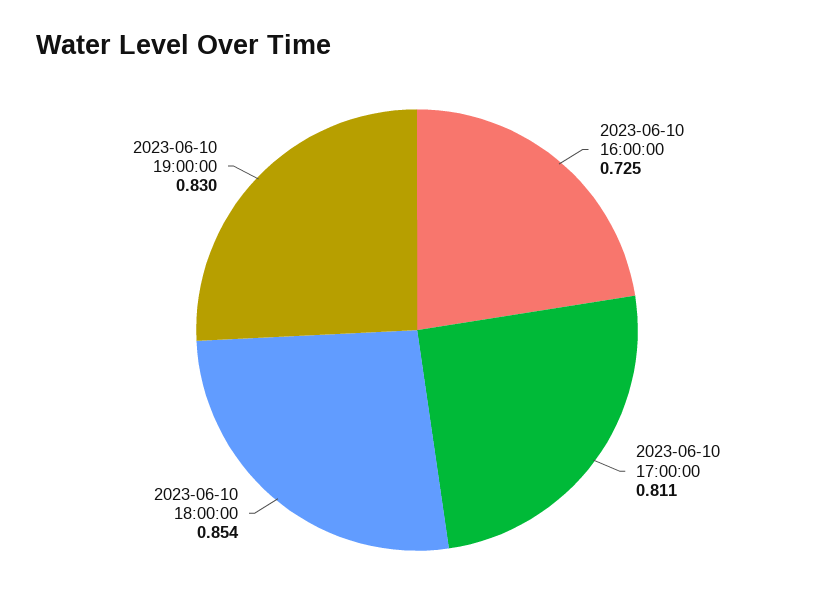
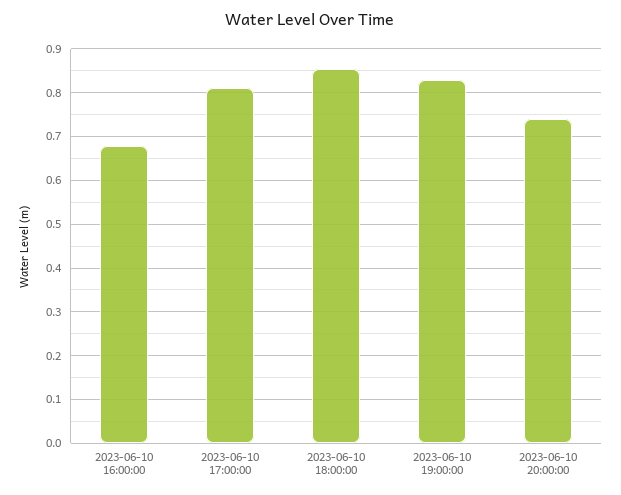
2023-06-10 16:00:00: 0.725 -> 0.68
2023-06-10 20:00:00: none -> 0.74

